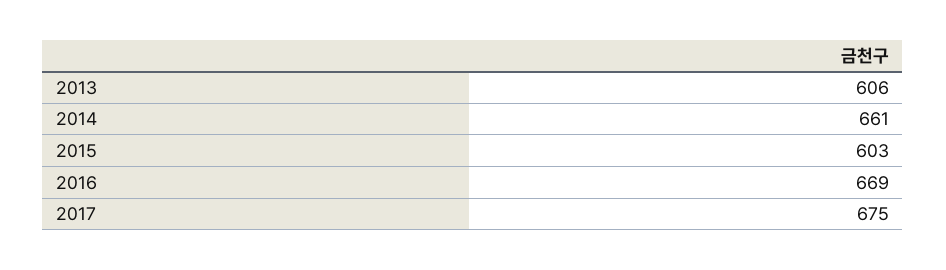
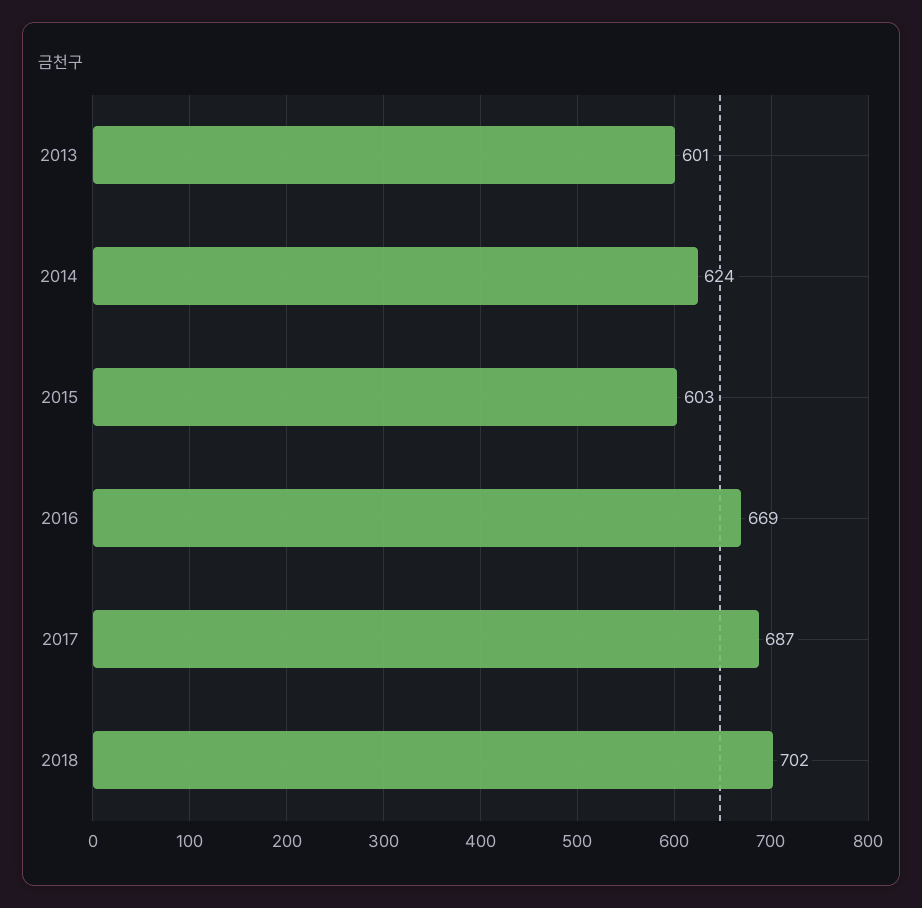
2013: 606 -> 601
2014: 661 -> 624
2017: 675 -> 687
2018: none -> 702

